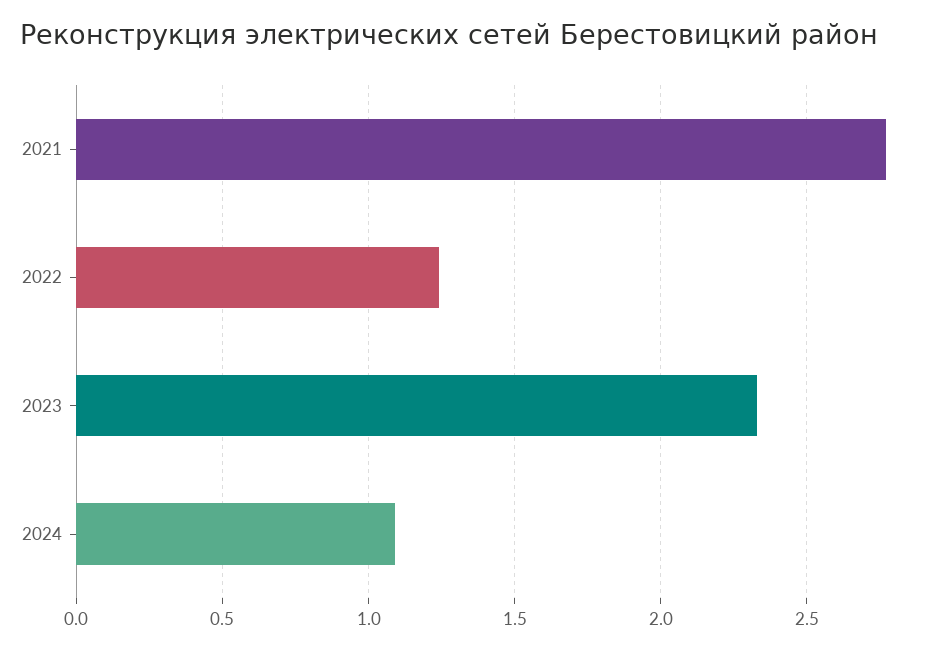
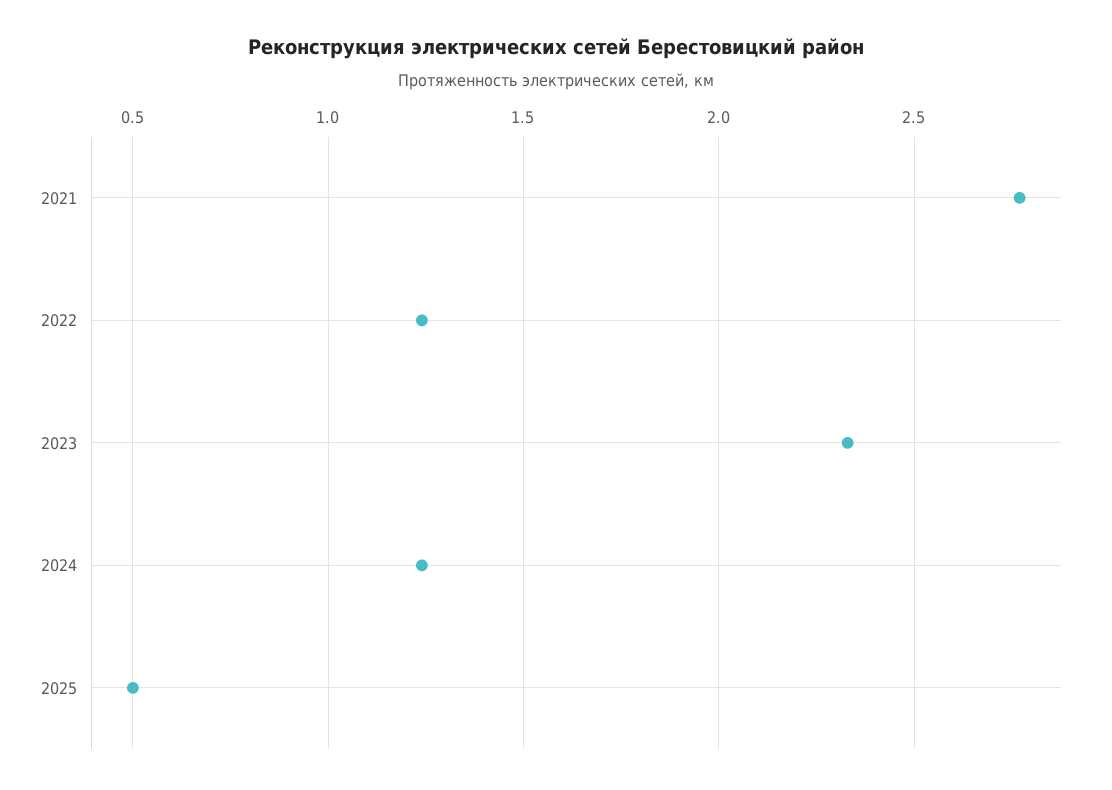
2024: 1.1 -> 1.25
2025: none -> 0.5

